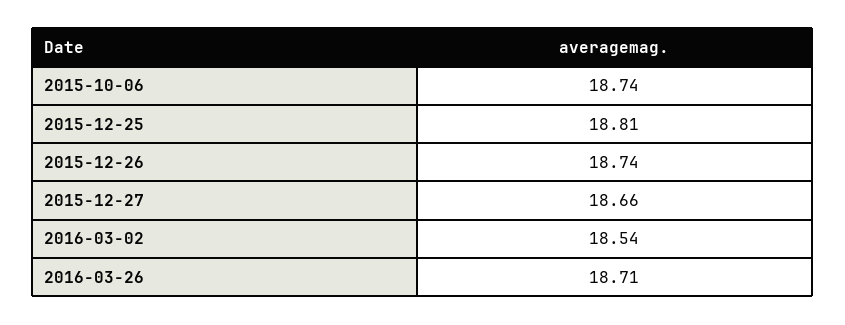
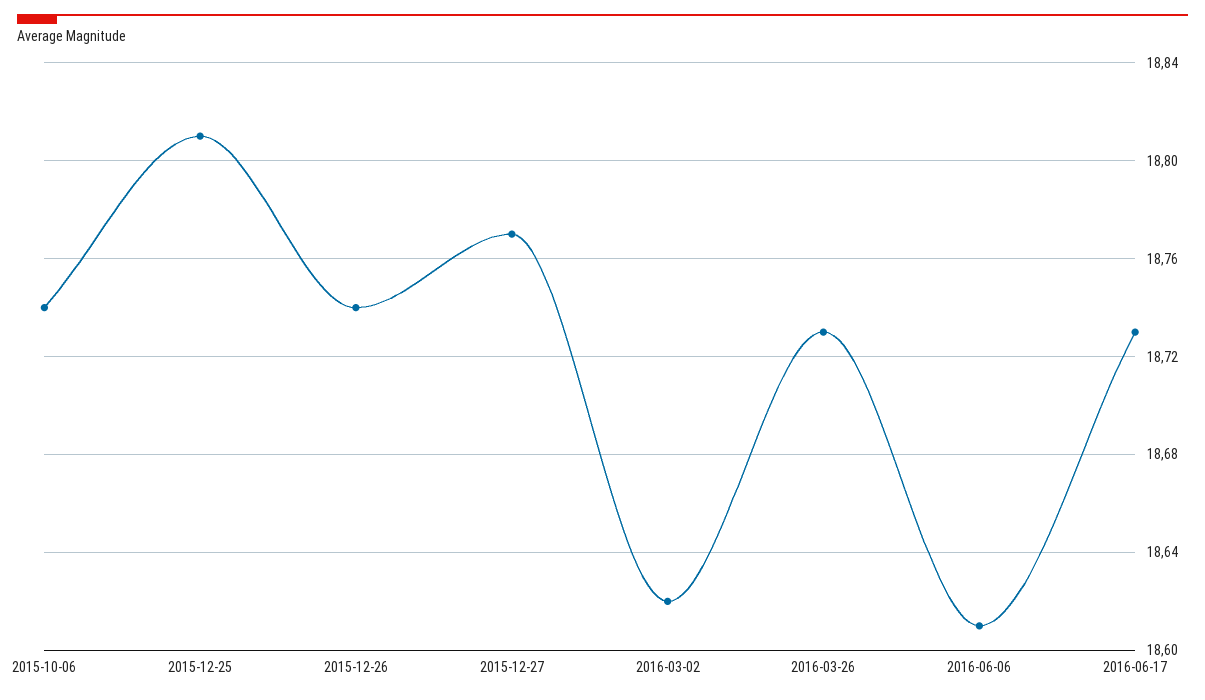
2015-12-27: 18.66 -> 18.77
2016-03-02: 18.54 -> 18.62
2016-03-26: 18.71 -> 18.73
2016-06-06: none -> 18.61
2016-06-17: none -> 18.73

